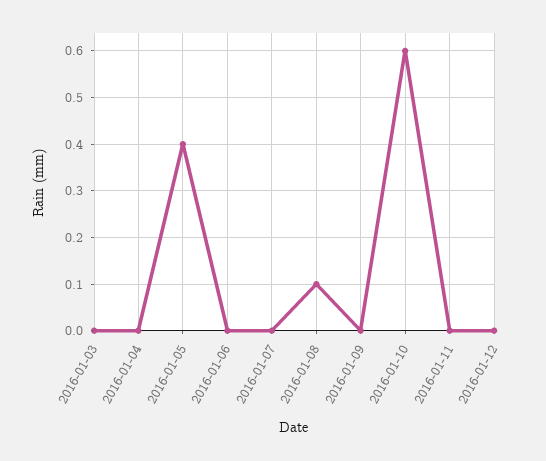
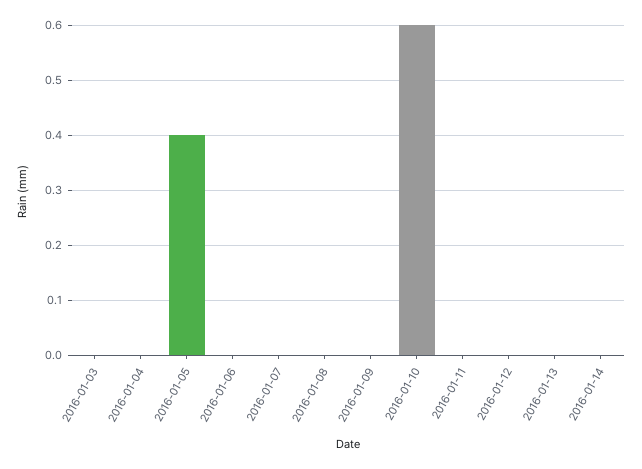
2016-01-08: 0.1 -> 0
2016-01-13: none -> 0
2016-01-14: none -> 0

